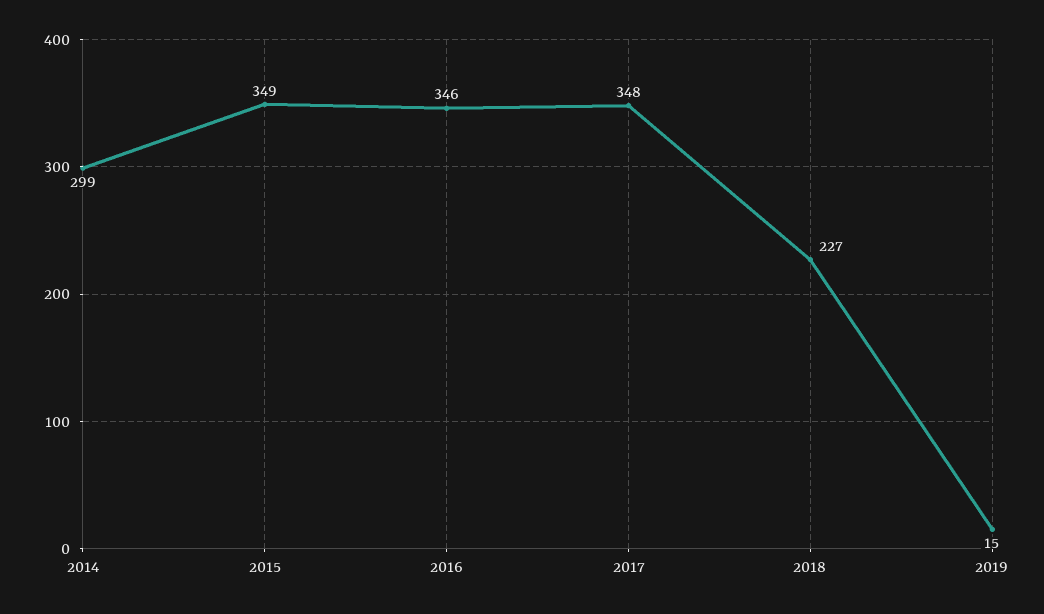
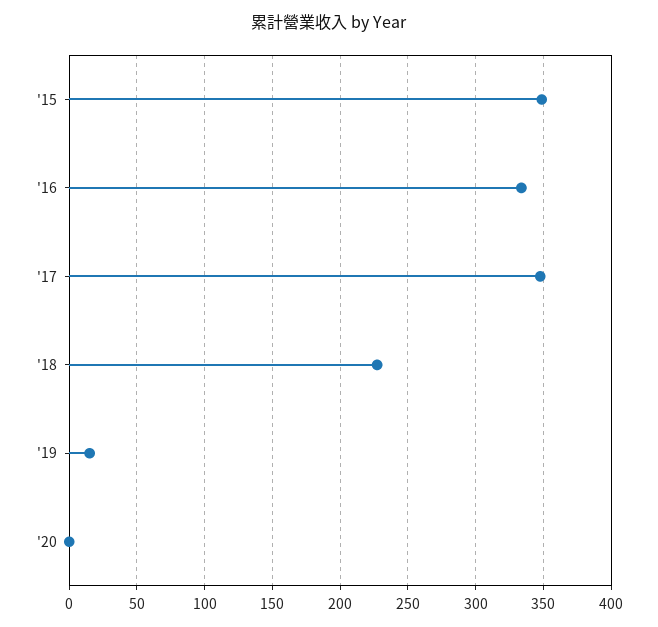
2014: 299 -> none
2016: 346 -> 335
'20: none -> 0

